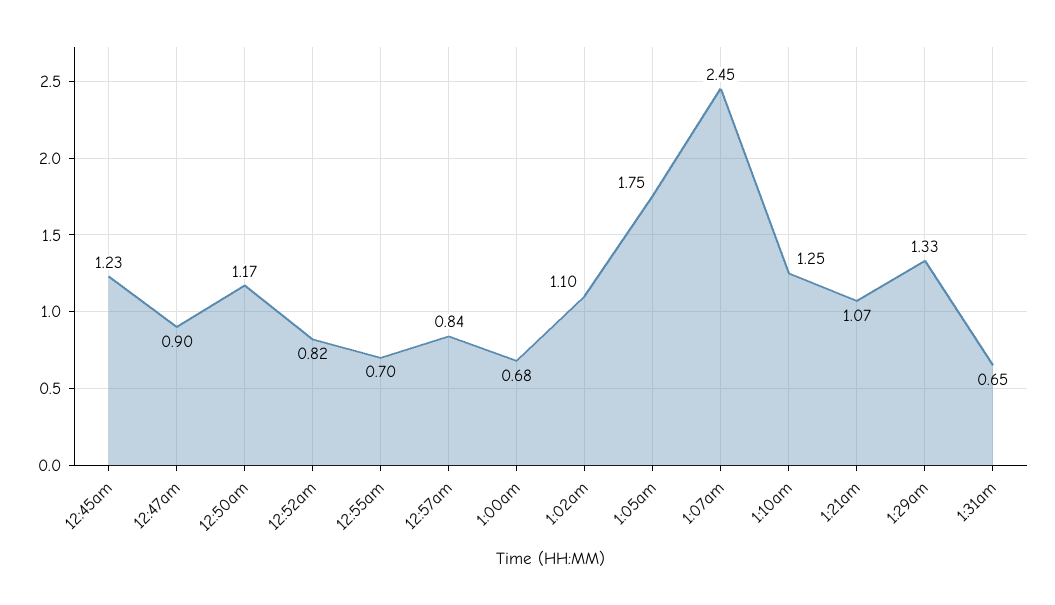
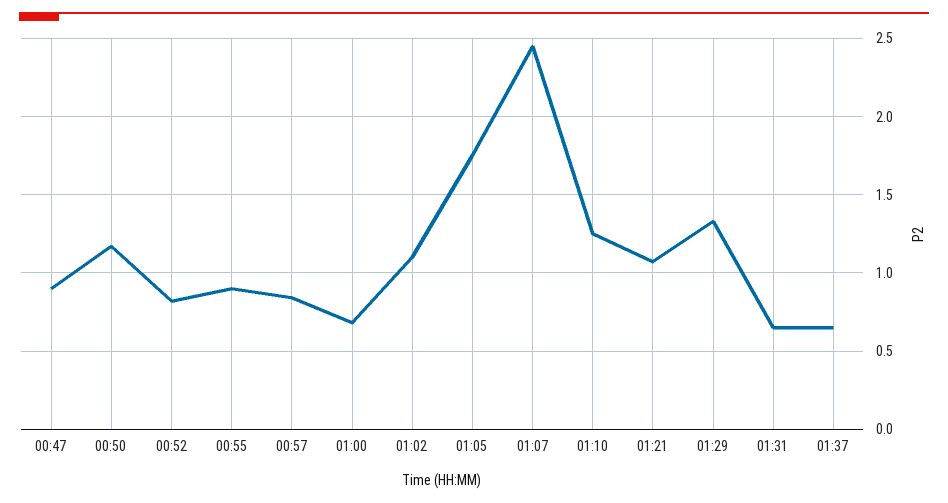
12:45am: 1.23 -> none
12:55am: 0.7 -> 0.9
01:37: none -> 0.65

